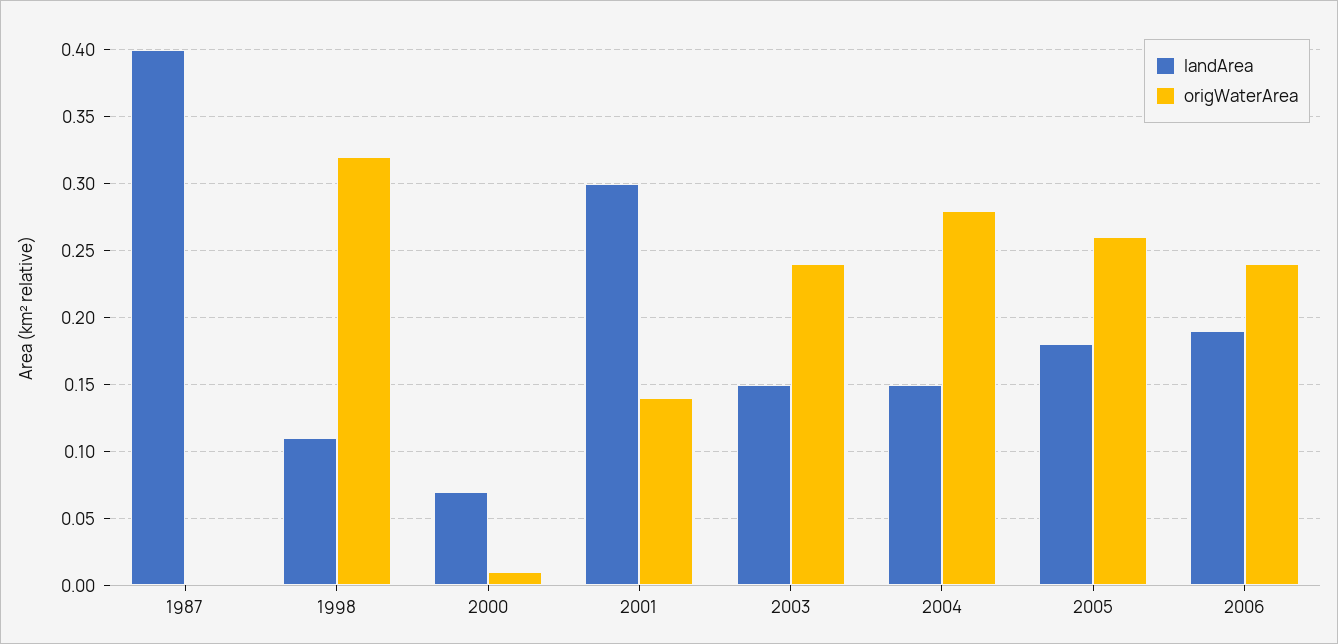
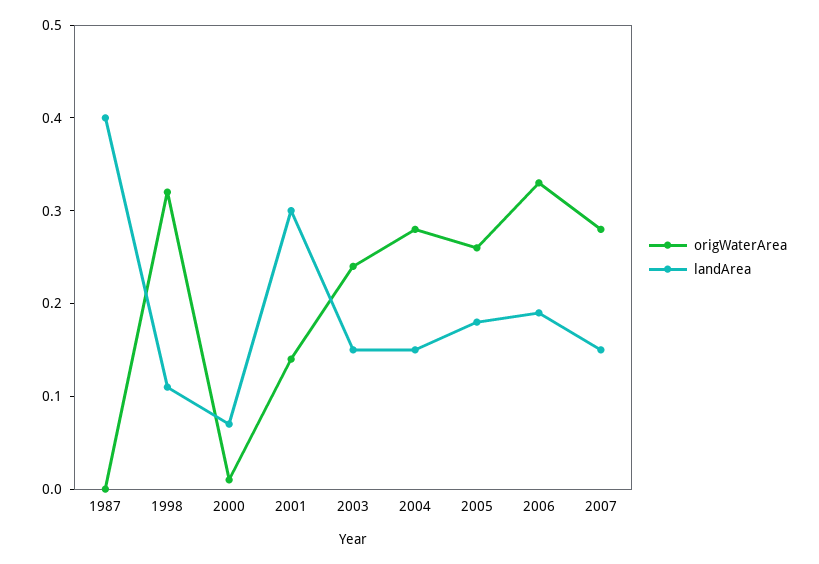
origWaterArea, 2006: 0.24 -> 0.33
origWaterArea, 2007: none -> 0.28
landArea, 2007: none -> 0.15

